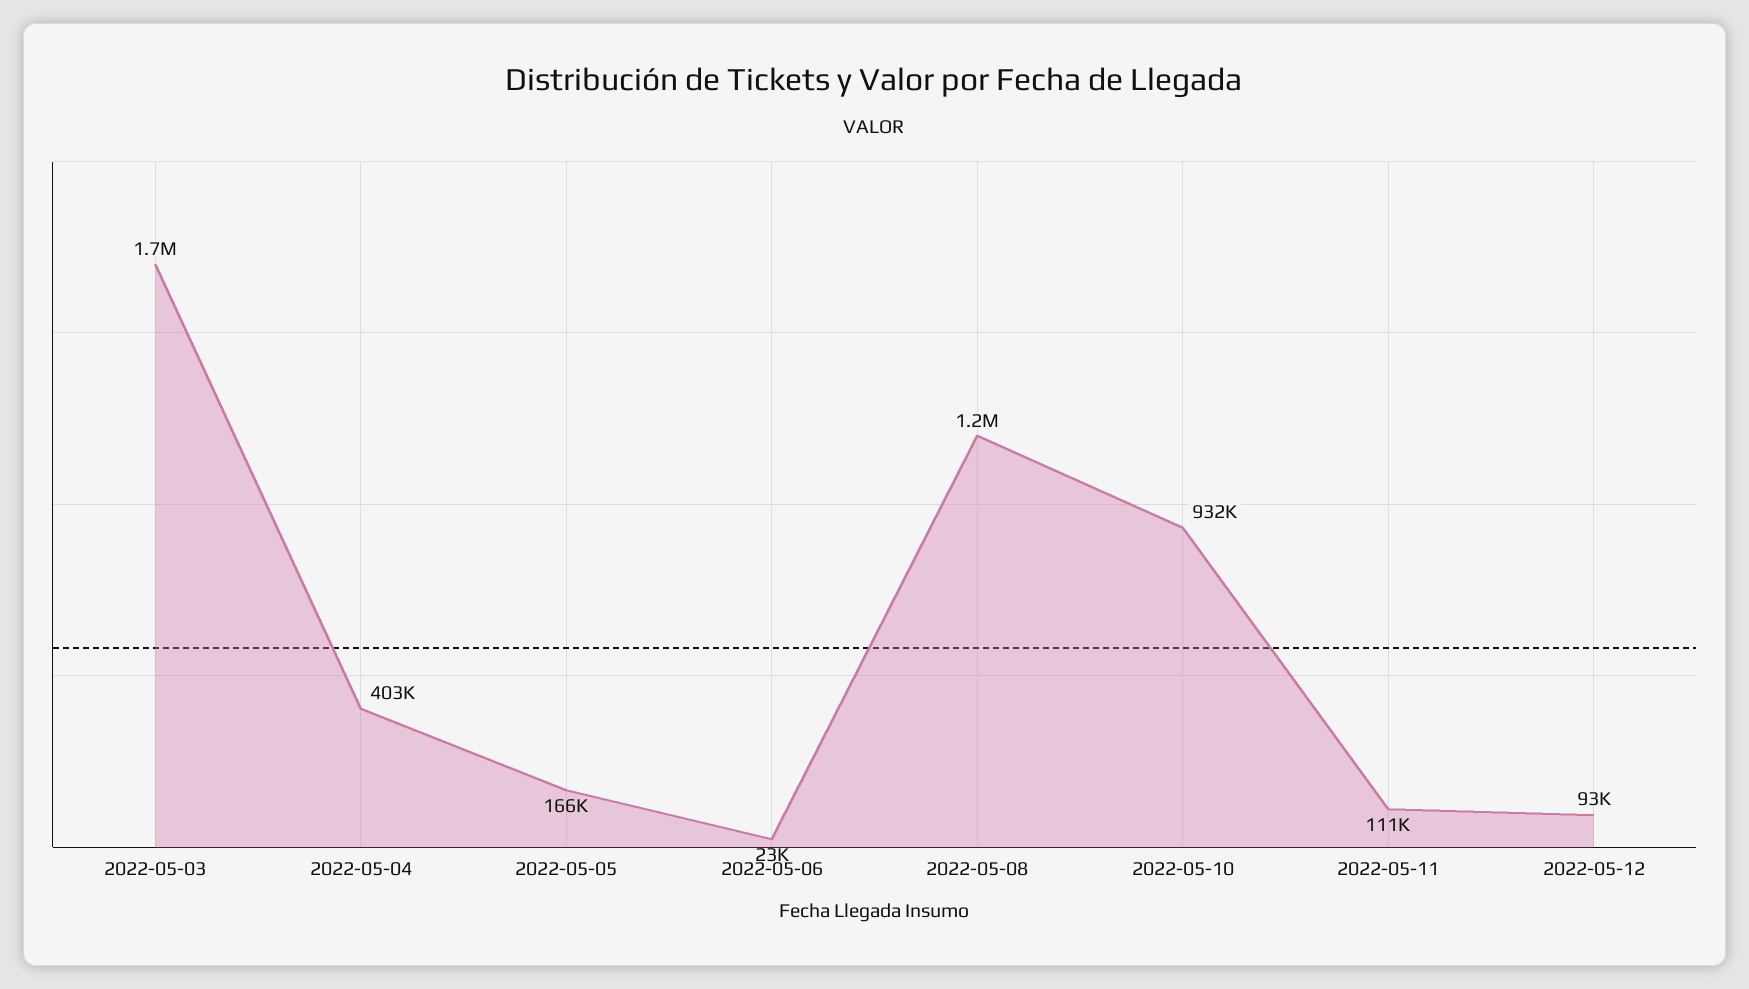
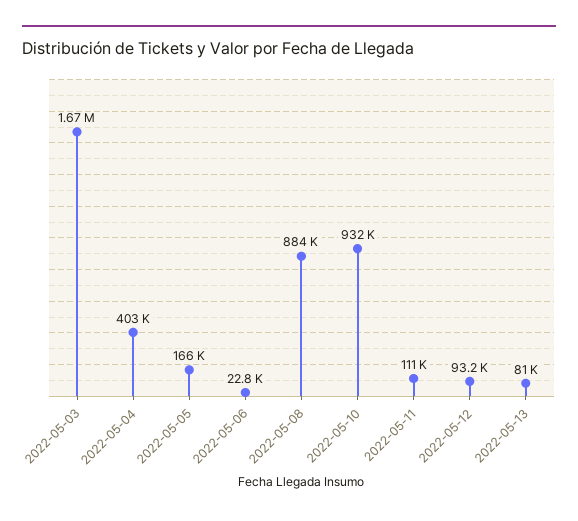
2022-05-08: 1200000 -> 884000
2022-05-13: none -> 81000

